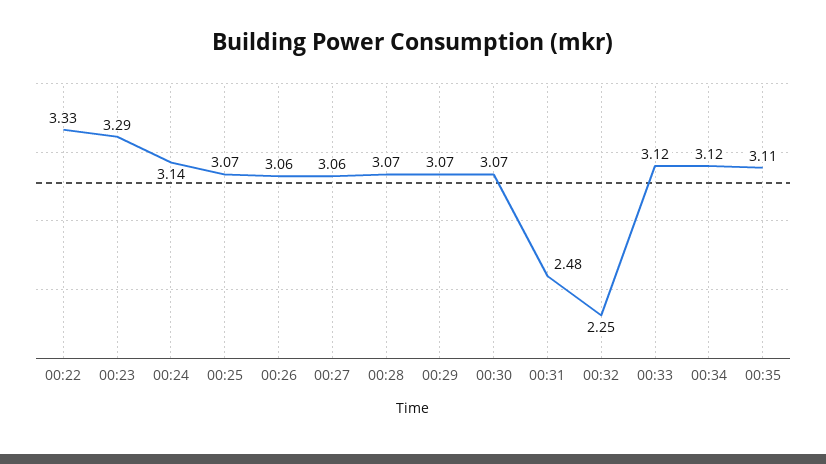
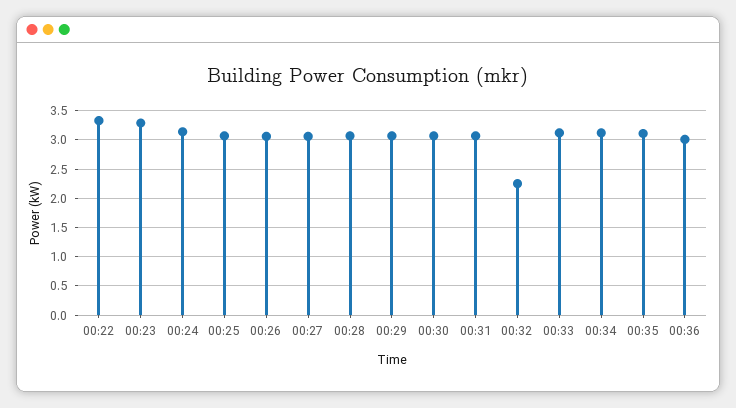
00:31: 2.48 -> 3
00:36: none -> 3

